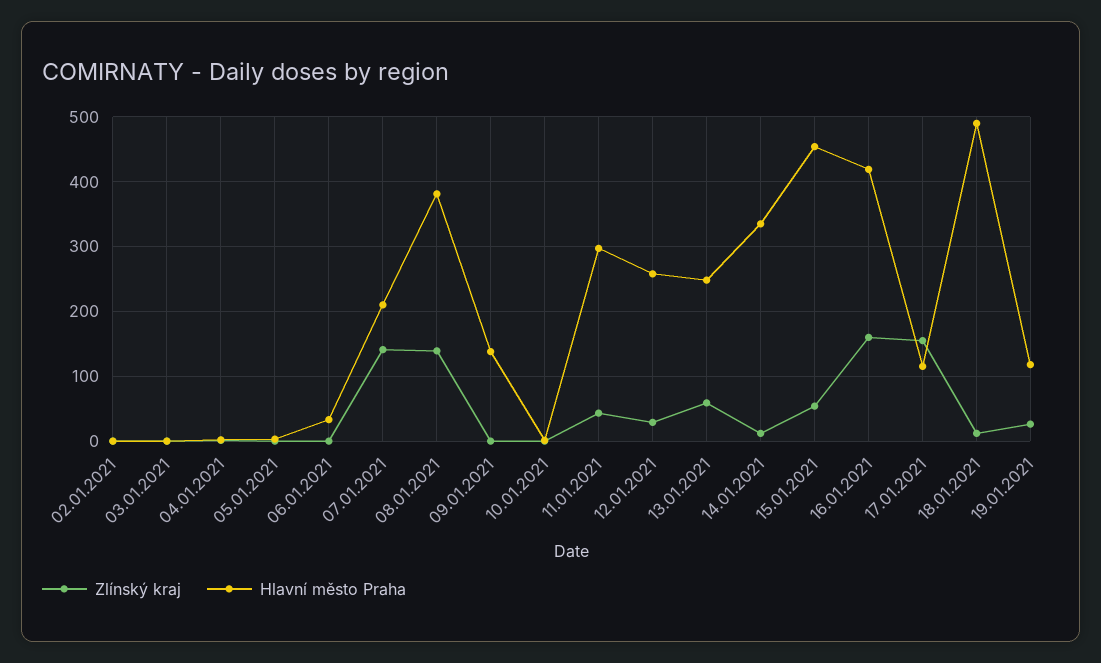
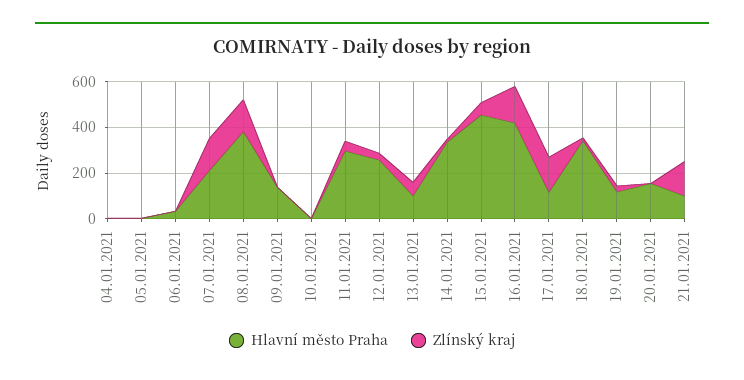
Zlínský kraj, 02.01.2021: 0 -> none
Hlavní město Praha, 02.01.2021: 0 -> none
Zlínský kraj, 03.01.2021: 0 -> none
Hlavní město Praha, 03.01.2021: 0 -> none
Hlavní město Praha, 13.01.2021: 250 -> 100
Hlavní město Praha, 18.01.2021: 490 -> 350
Hlavní město Praha, 20.01.2021: none -> 150
Zlínský kraj, 20.01.2021: none -> 0
Hlavní město Praha, 21.01.2021: none -> 100
Zlínský kraj, 21.01.2021: none -> 150

